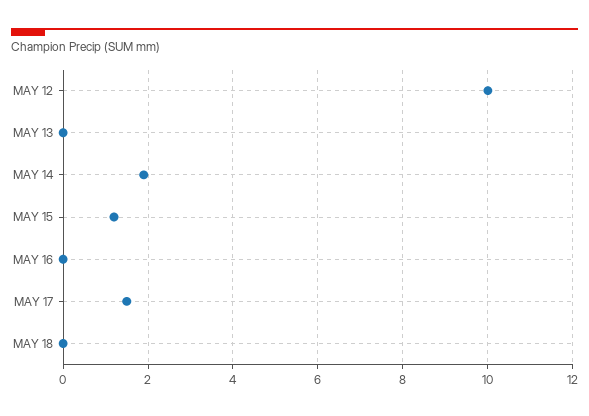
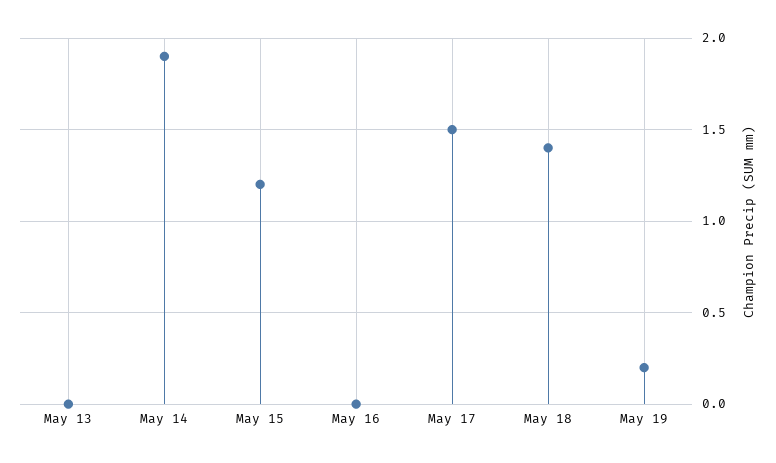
MAY 12: 10 -> none
MAY 18: 0 -> 1.4
May 19: none -> 0.2

